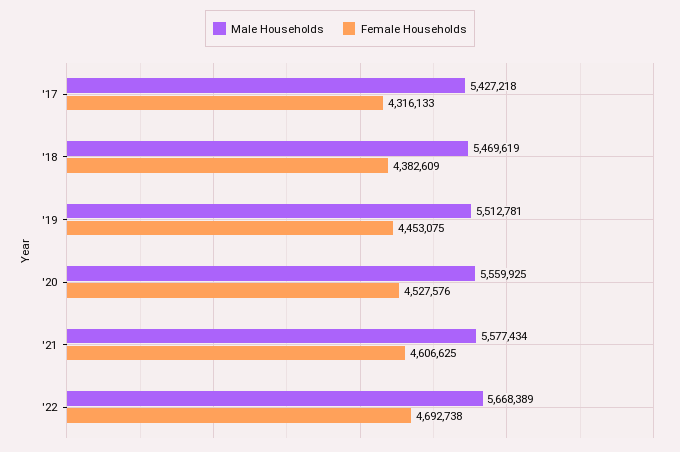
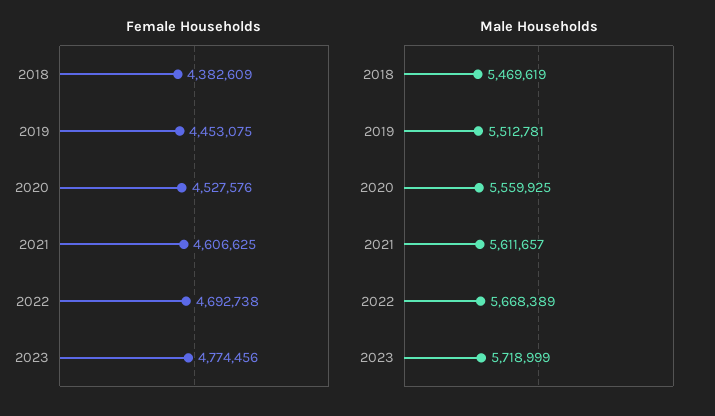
Male Households, '17: 5427218 -> none
Female Households, '17: 4316133 -> none
Male Households, '21: 5577434 -> 5611657
Female Households, 2023: none -> 4774456
Male Households, 2023: none -> 5718999

